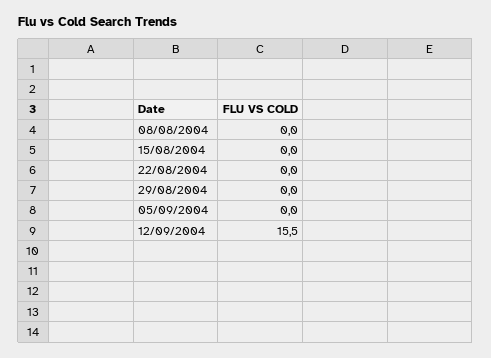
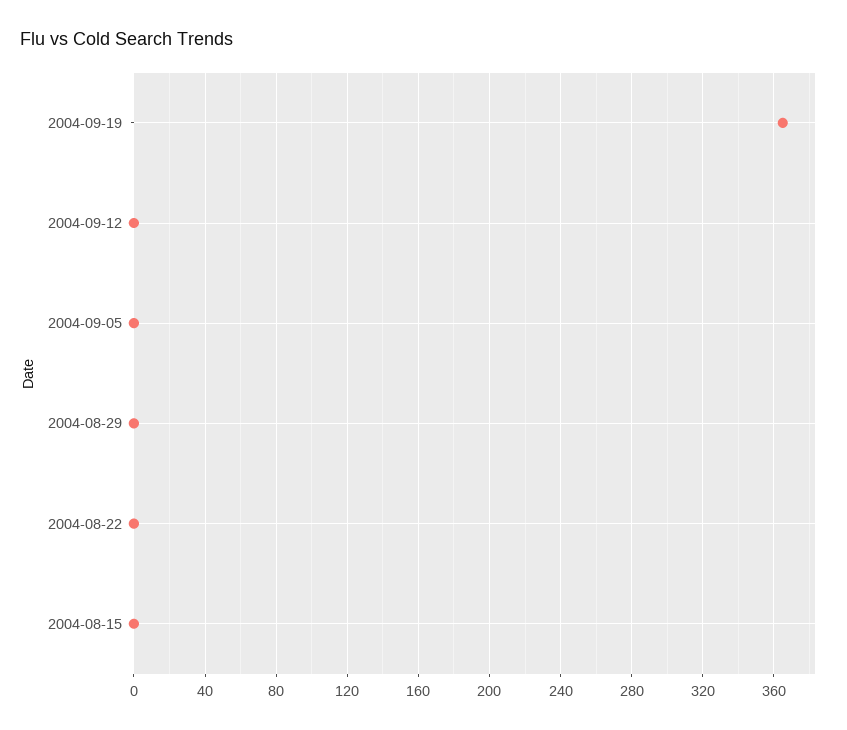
08/08/2004: 0 -> none
12/09/2004: 15.5 -> 0
2004-09-19: none -> 365

